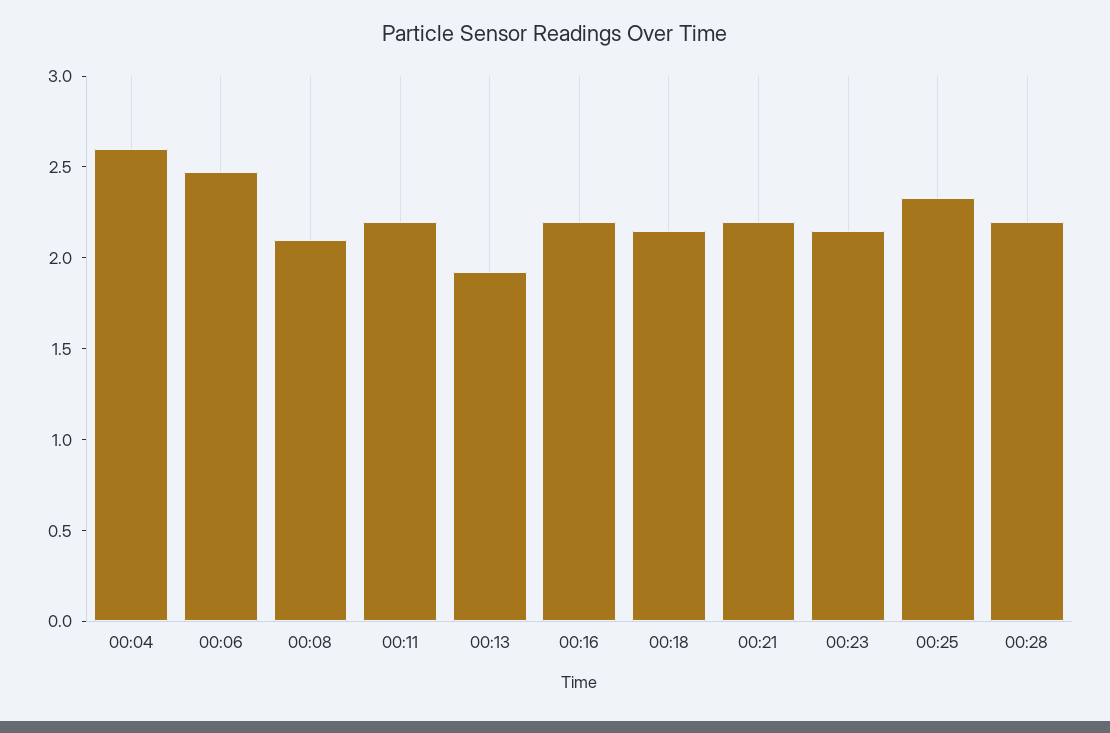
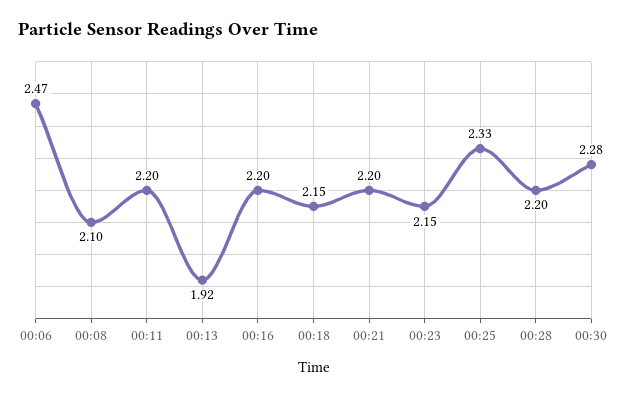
00:04: 2.6 -> none
00:30: none -> 2.28

